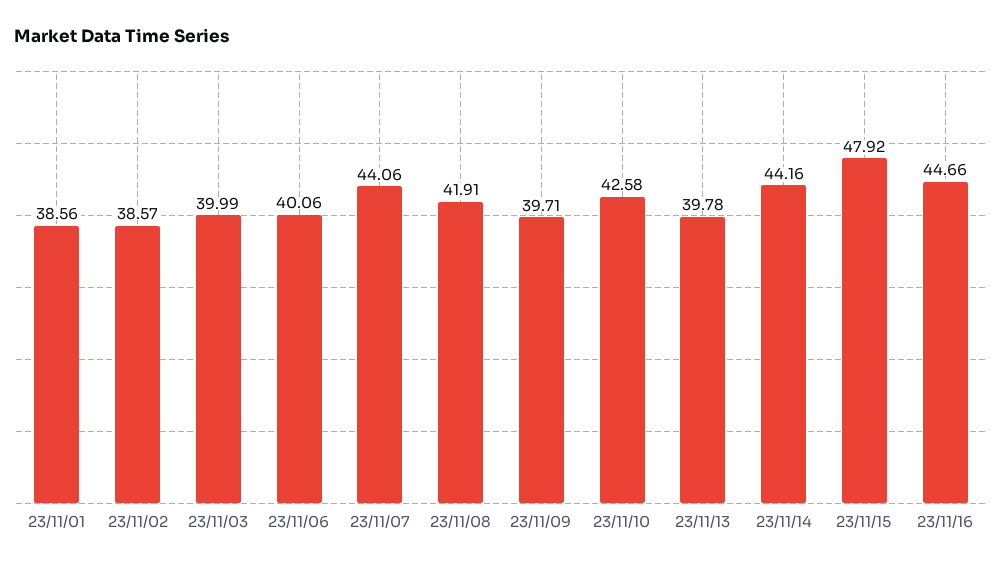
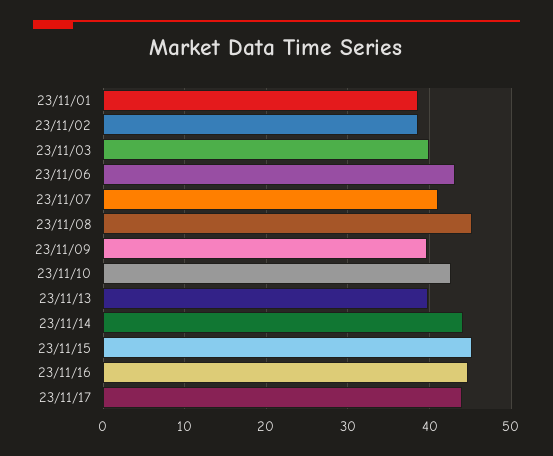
23/11/06: 40.06 -> 43
23/11/07: 44.06 -> 41
23/11/08: 41.91 -> 45
23/11/15: 47.92 -> 45
23/11/17: none -> 44

